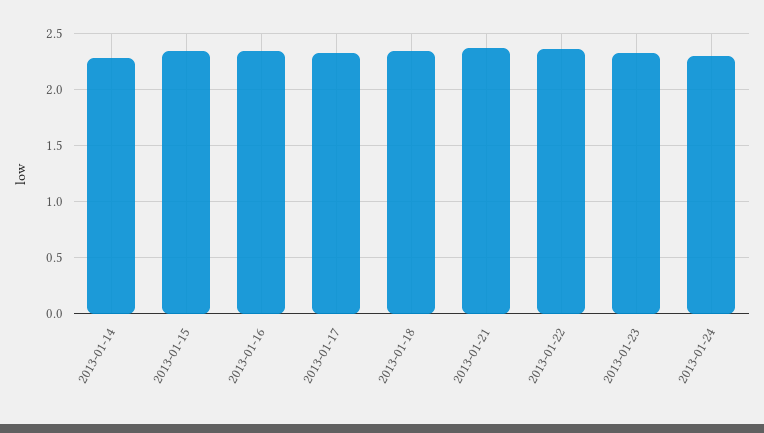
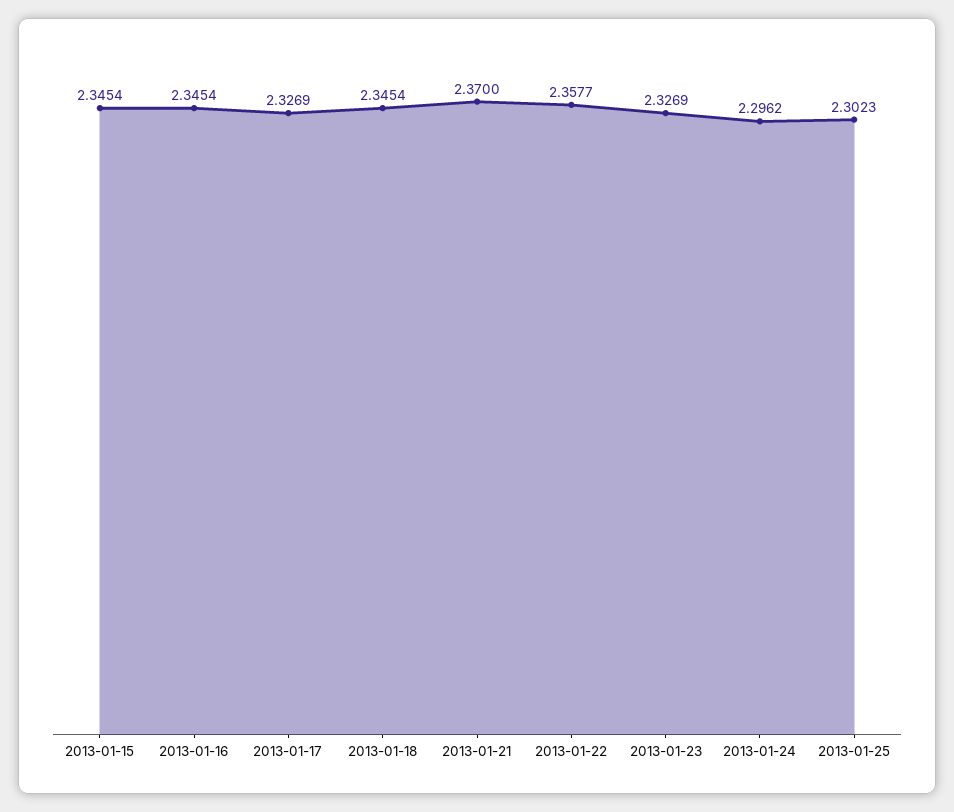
2013-01-14: 2.3 -> none
2013-01-25: none -> 2.3023

